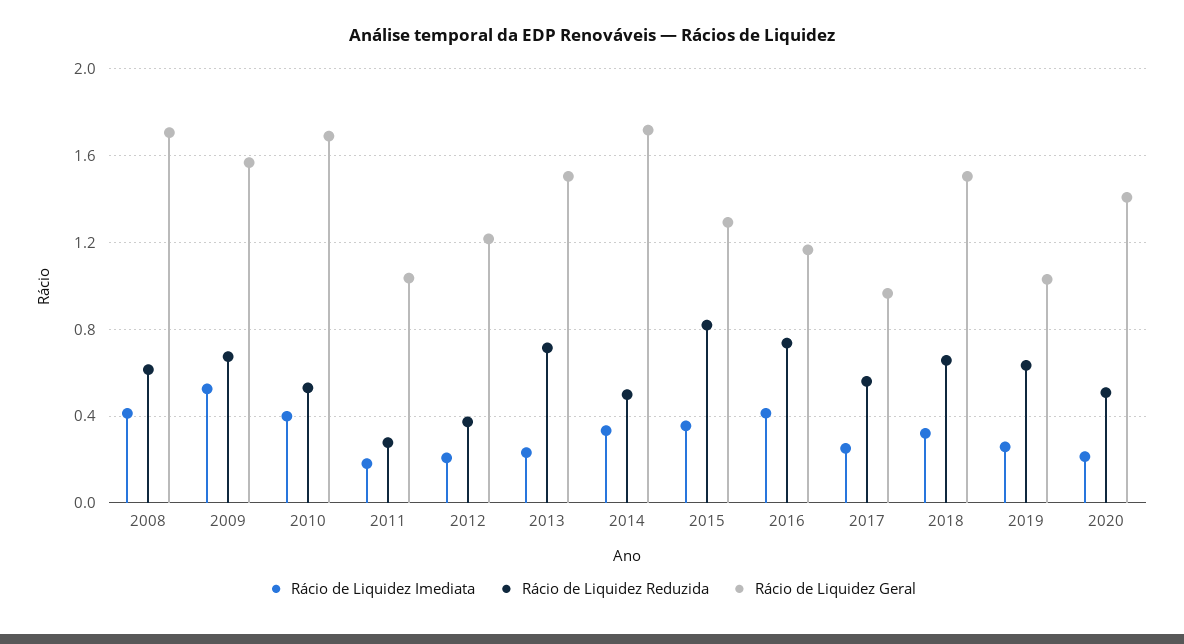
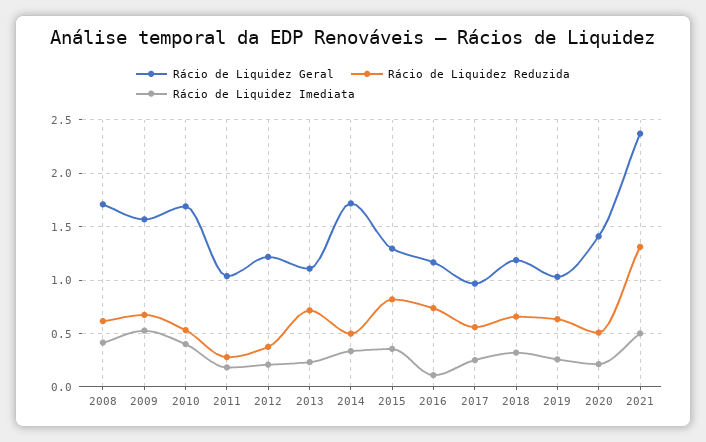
Rácio de Liquidez Geral, 2013: 1.5 -> 1.1
Rácio de Liquidez Imediata, 2016: 0.4 -> 0.1
Rácio de Liquidez Geral, 2018: 1.5 -> 1.2
Rácio de Liquidez Geral, 2021: none -> 2.4
Rácio de Liquidez Reduzida, 2021: none -> 1.3
Rácio de Liquidez Imediata, 2021: none -> 0.5

